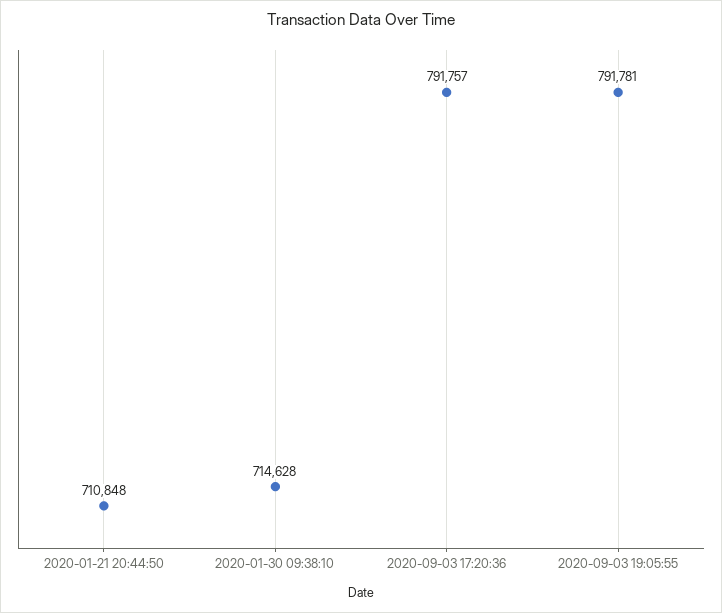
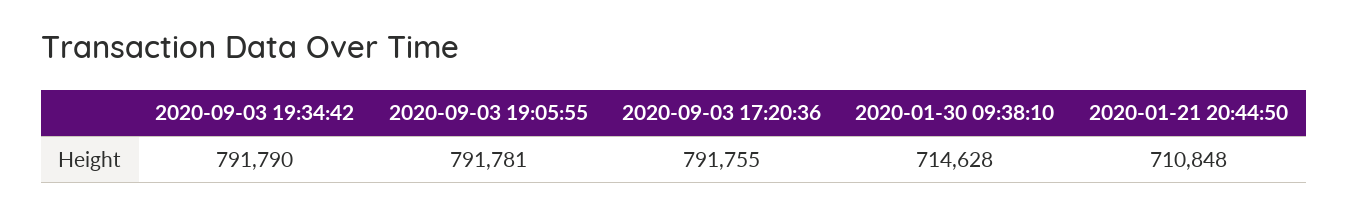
2020-09-03 17:20:36: 791757 -> 791755
2020-09-03 19:34:42: none -> 791790

